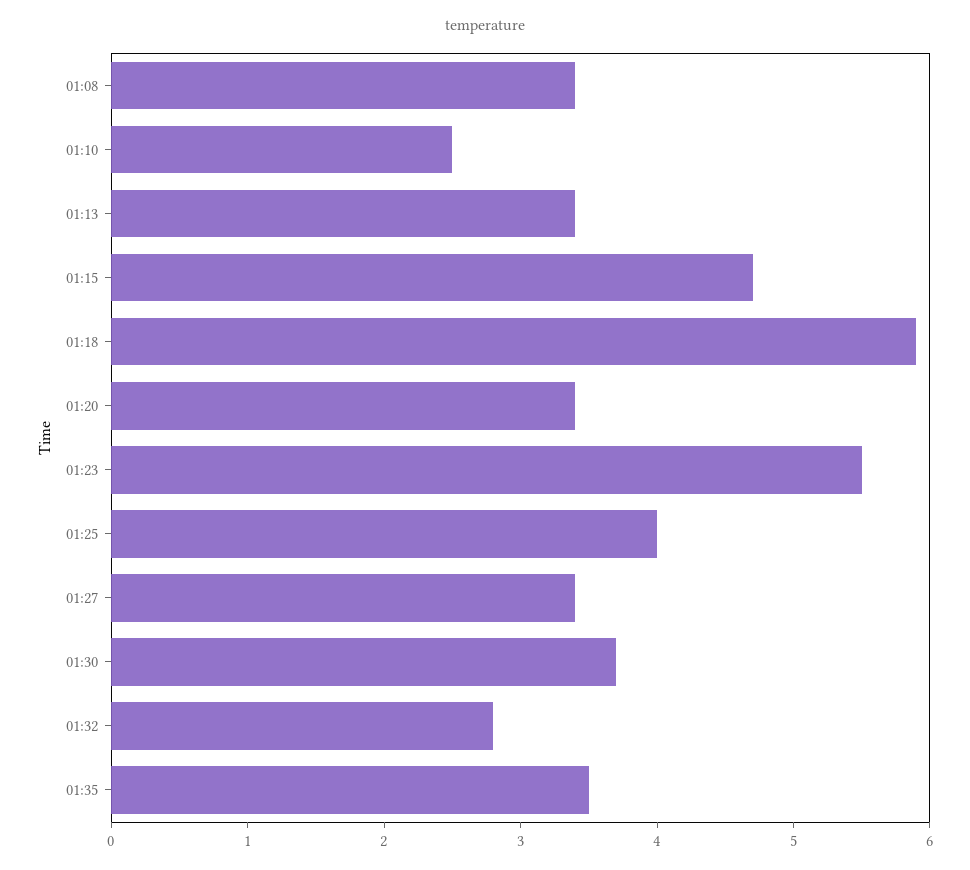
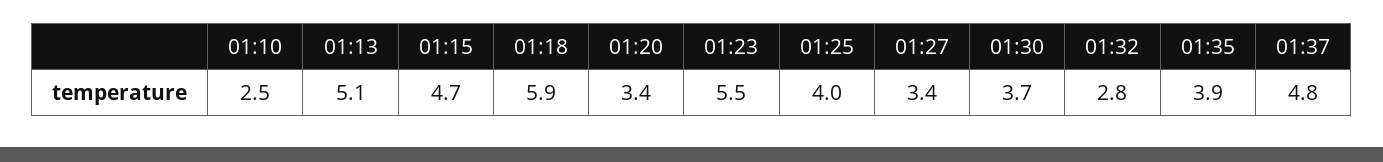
01:08: 3.4 -> none
01:13: 3.4 -> 5.1
01:35: 3.5 -> 3.9
01:37: none -> 4.8

